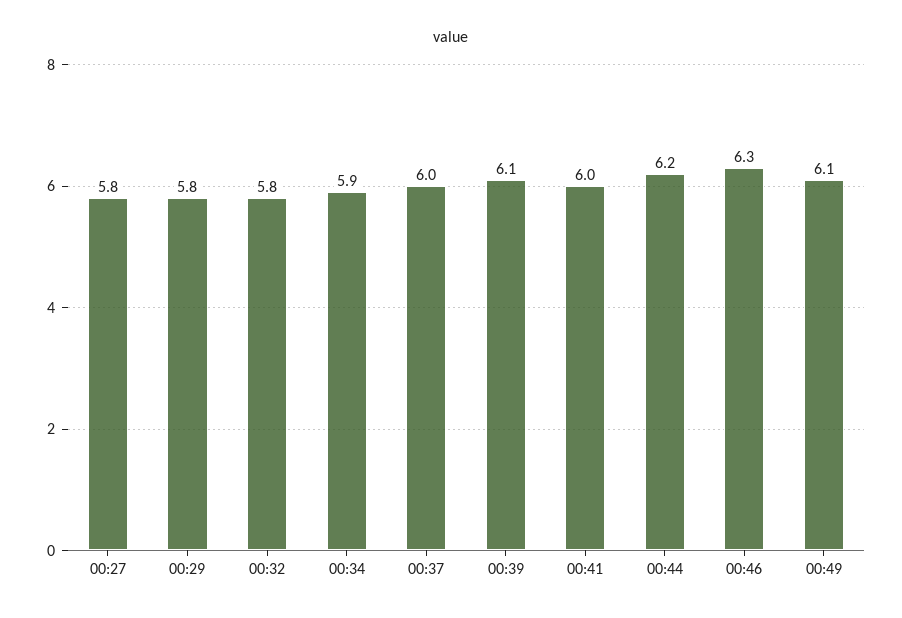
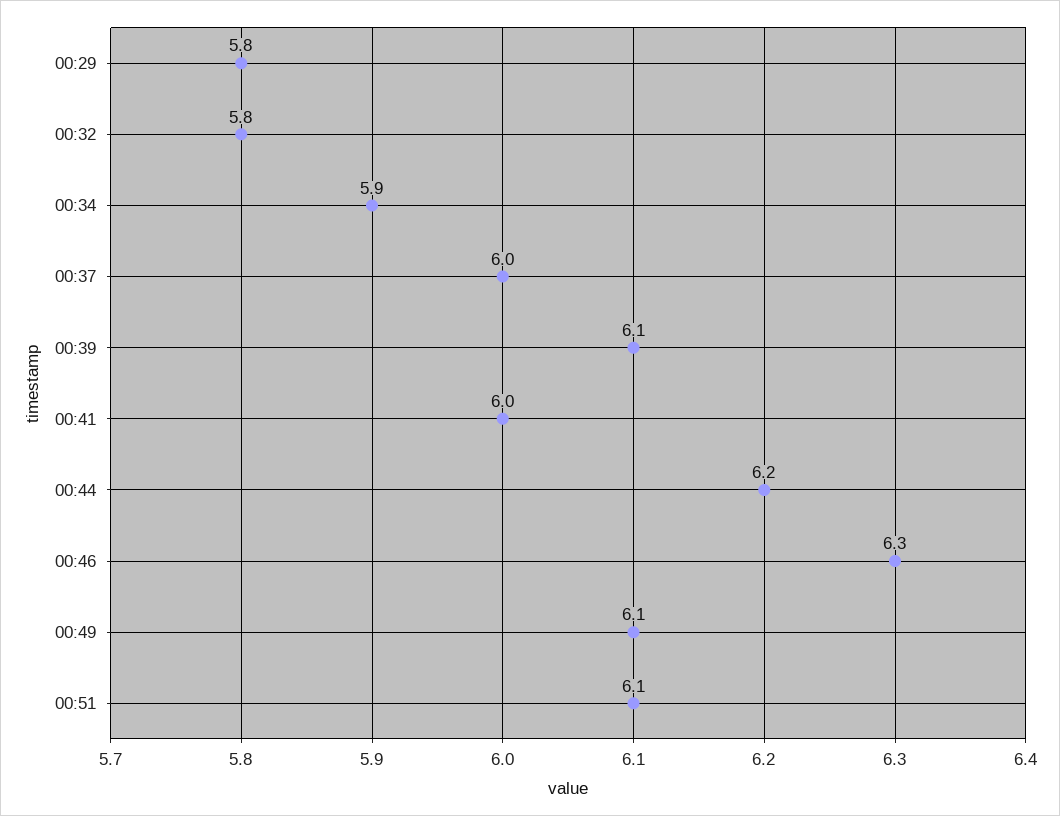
00:27: 5.8 -> none
00:51: none -> 6.1

